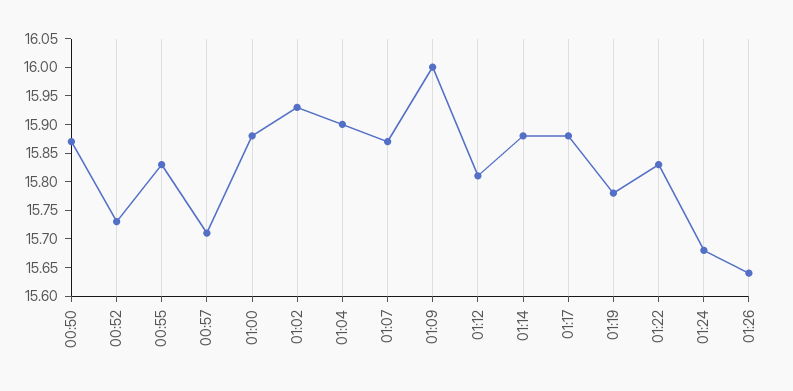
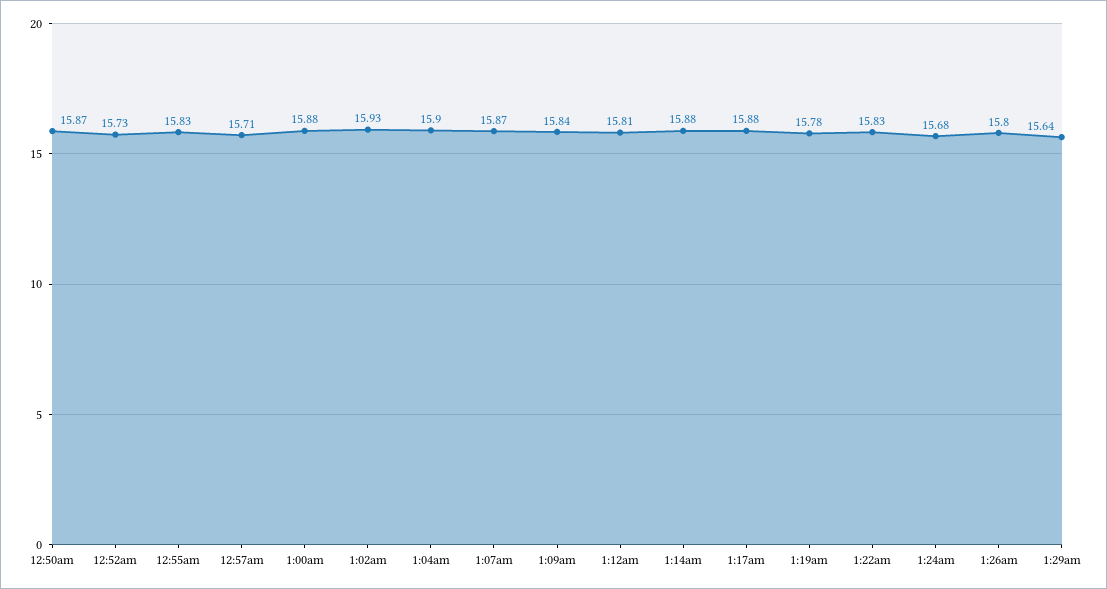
01:09: 16 -> 15.84
01:26: 15.65 -> 15.8
1:29am: none -> 15.64

